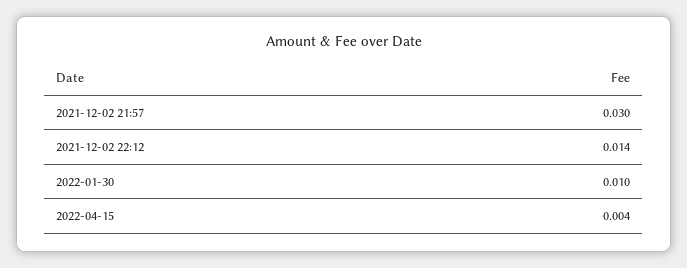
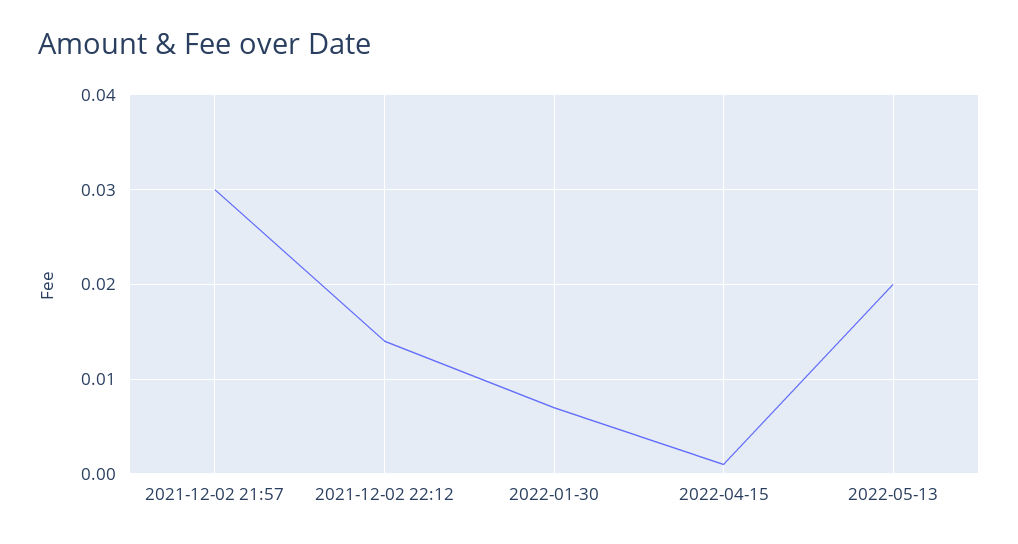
2022-01-30: 0.01 -> 0.007
2022-04-15: 0.004 -> 0.001
2022-05-13: none -> 0.02

